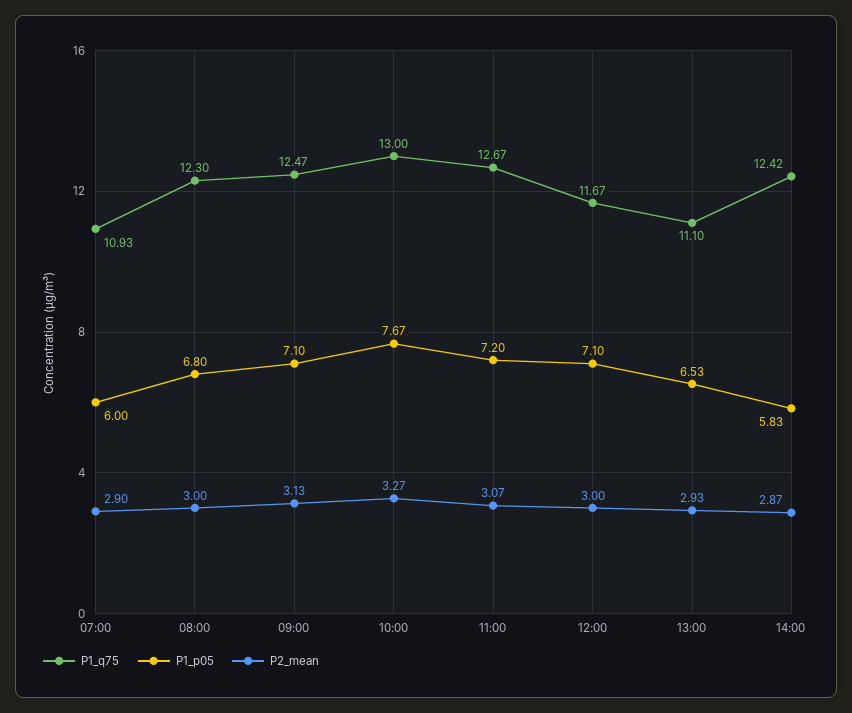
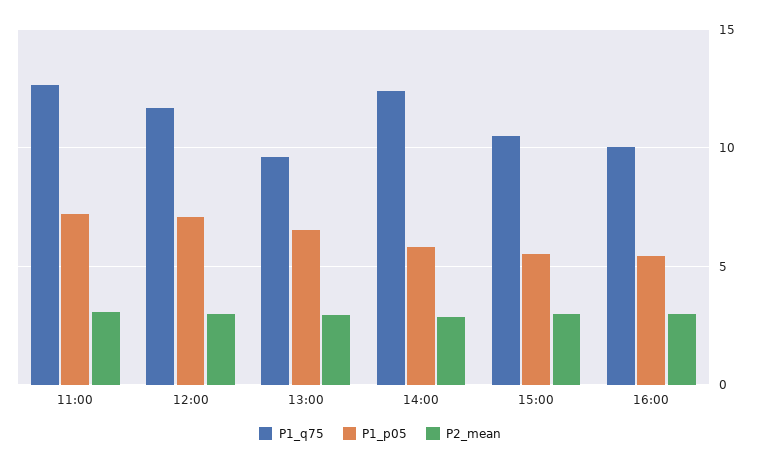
P1_q75, 07:00: 10.93 -> none
P1_p05, 07:00: 6 -> none
P2_mean, 07:00: 2.9 -> none
P1_q75, 08:00: 12.3 -> none
P1_p05, 08:00: 6.8 -> none
P2_mean, 08:00: 3 -> none
P1_q75, 09:00: 12.47 -> none
P1_p05, 09:00: 7.1 -> none
P2_mean, 09:00: 3.13 -> none
P1_q75, 10:00: 13 -> none
P1_p05, 10:00: 7.67 -> none
P2_mean, 10:00: 3.27 -> none
P1_q75, 13:00: 11.1 -> 9.5
P1_q75, 15:00: none -> 10.5
P1_p05, 15:00: none -> 5.5
P2_mean, 15:00: none -> 3
P1_q75, 16:00: none -> 10
P1_p05, 16:00: none -> 5.5
P2_mean, 16:00: none -> 3

